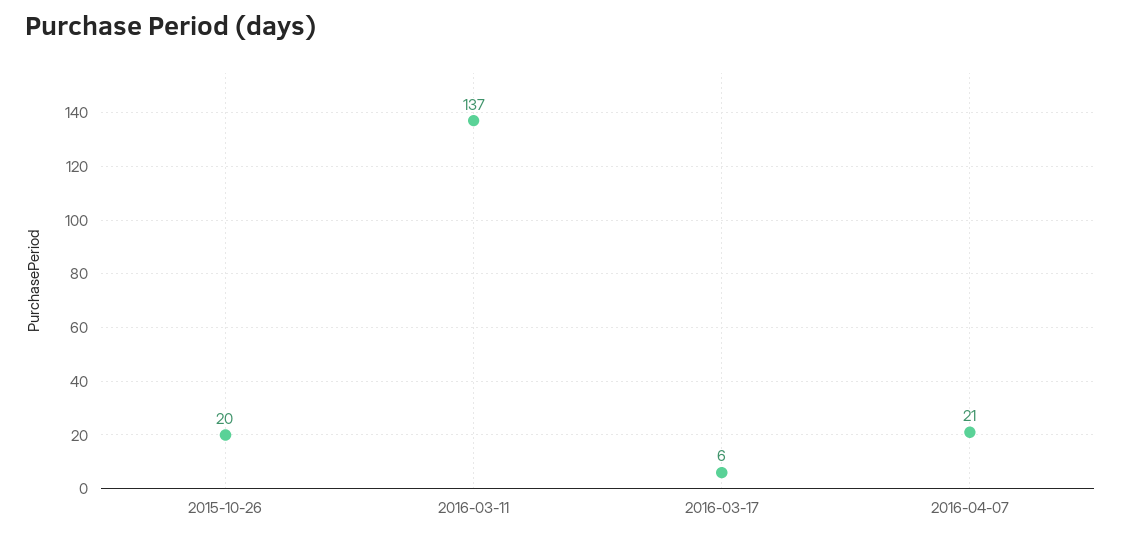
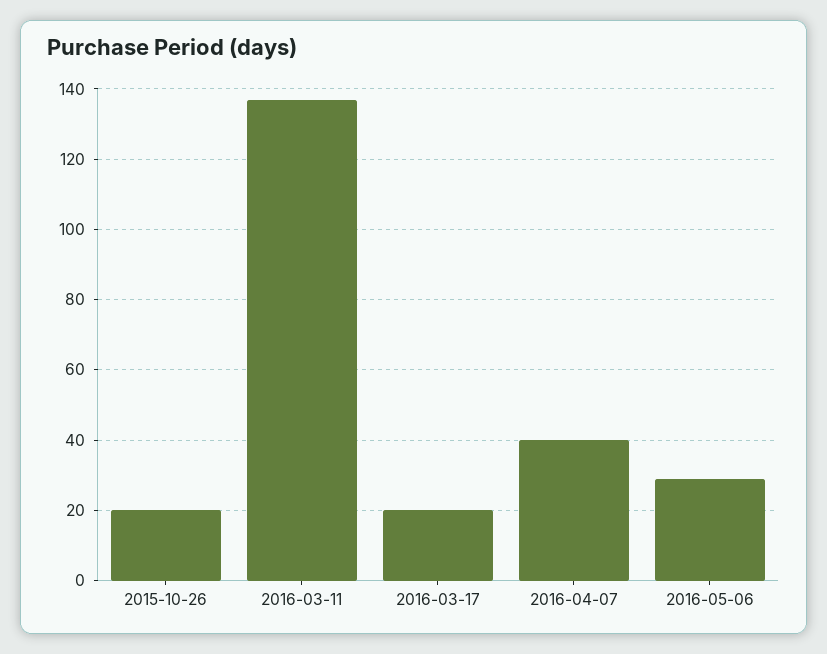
2016-03-17: 6 -> 20
2016-04-07: 21 -> 40
2016-05-06: none -> 30

